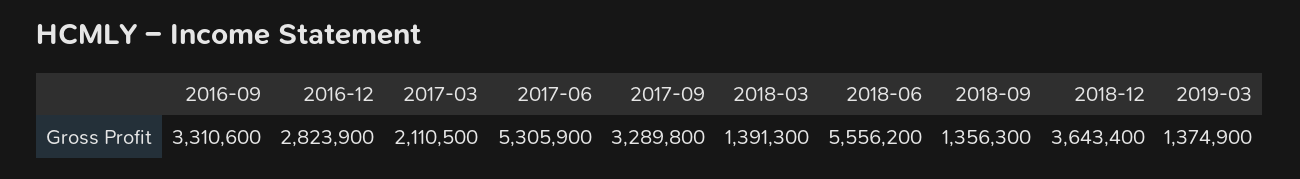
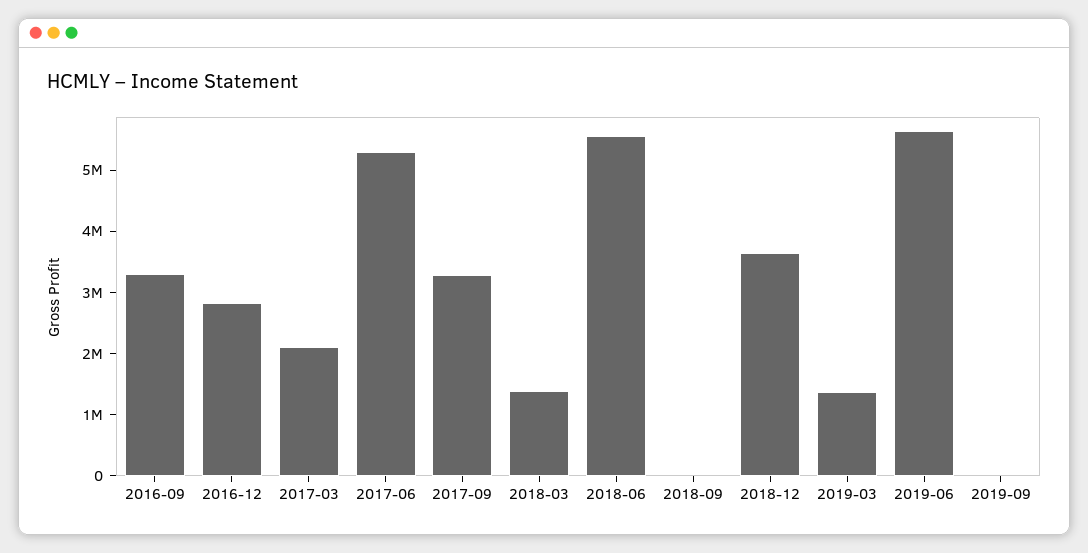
2018-09: 1356300 -> 0
2019-06: none -> 5600000
2019-09: none -> 0

